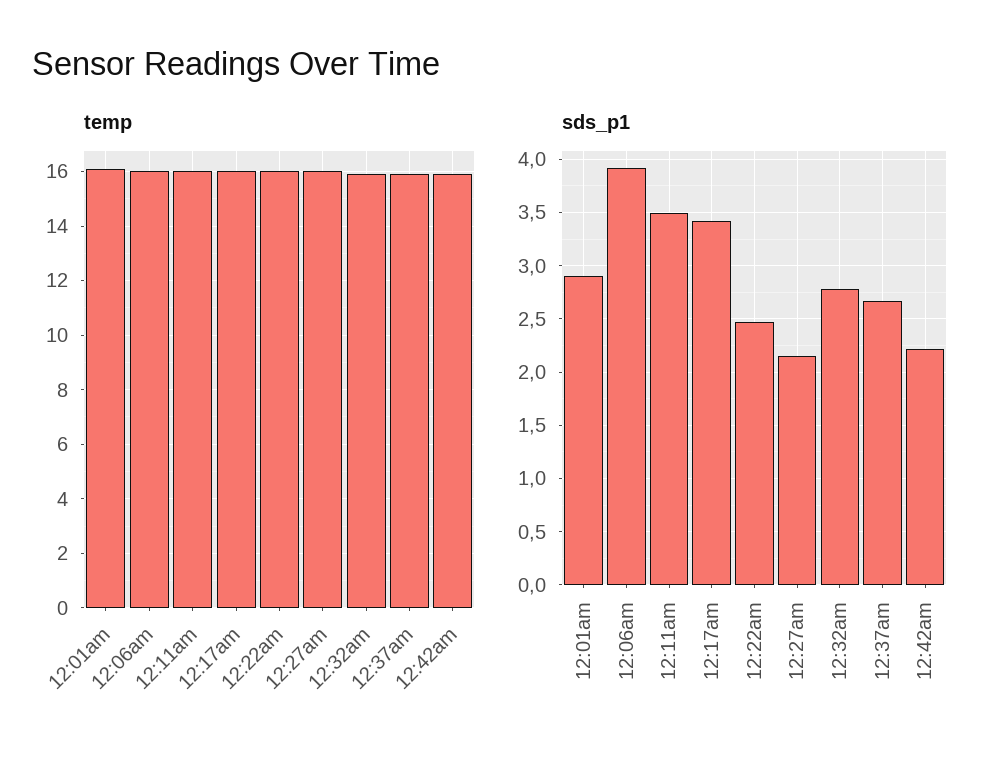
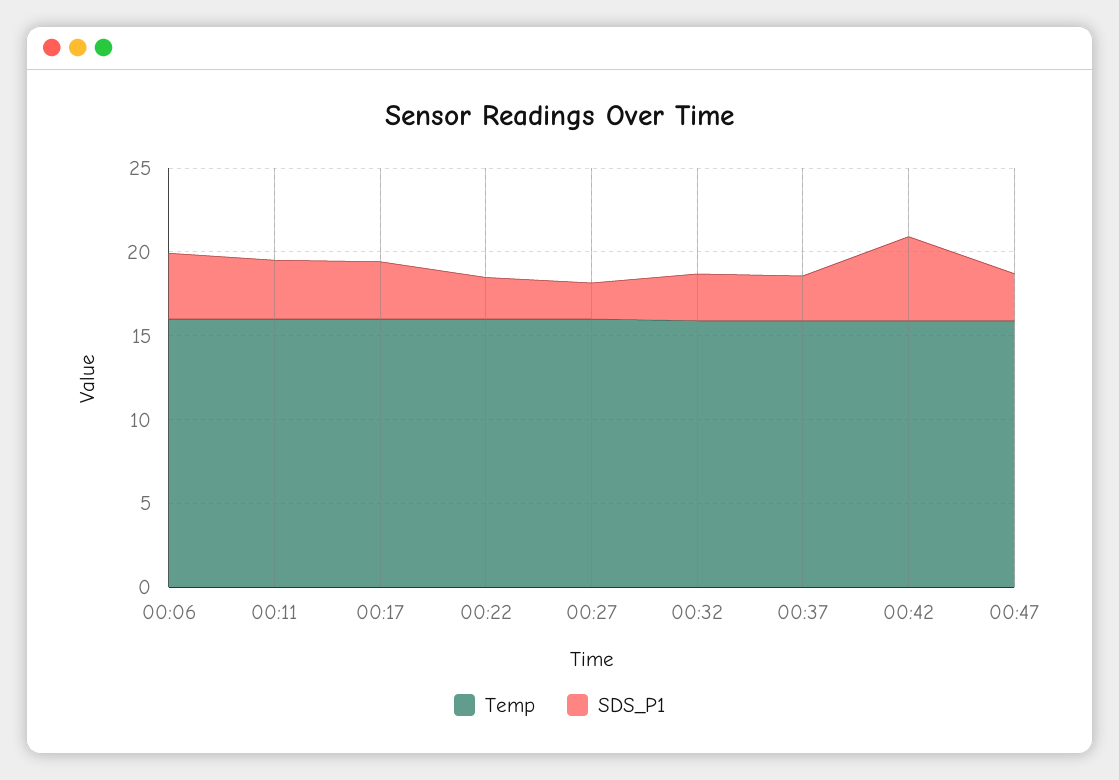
temp, 12:01am: 16 -> none
sds_p1, 12:01am: 2.9 -> none
sds_p1, 12:42am: 2.2 -> 5
temp, 00:47: none -> 16
sds_p1, 00:47: none -> 3

